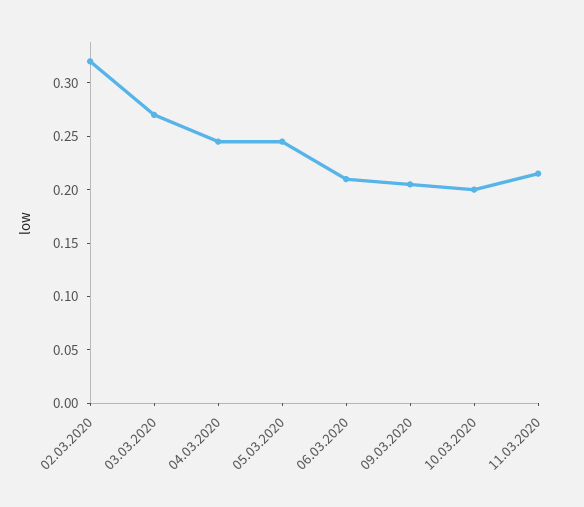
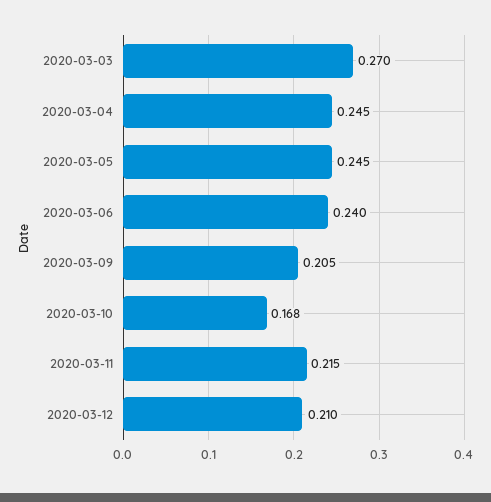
02.03.2020: 0.32 -> none
06.03.2020: 0.21 -> 0.24
10.03.2020: 0.2 -> 0.168
2020-03-12: none -> 0.21

